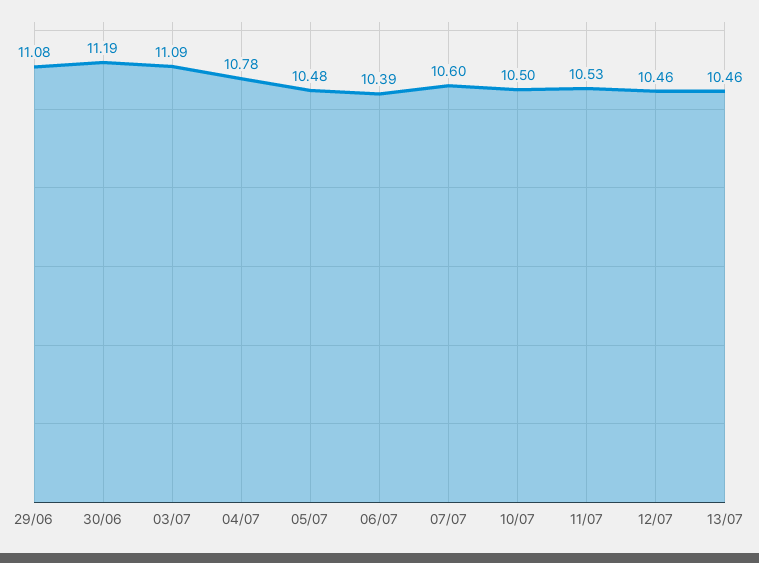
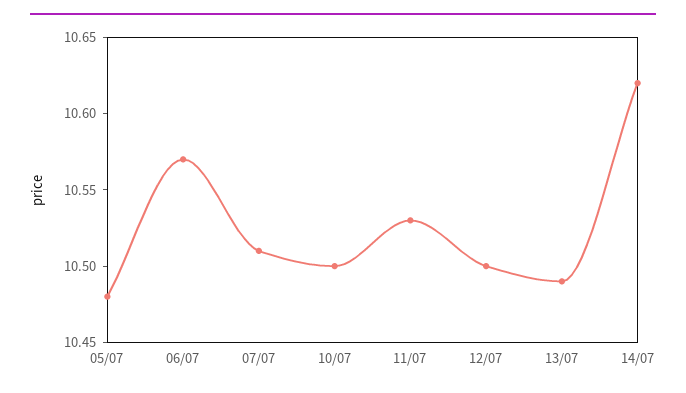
29/06: 11.08 -> none
30/06: 11.19 -> none
03/07: 11.09 -> none
04/07: 10.78 -> none
06/07: 10.39 -> 10.57
07/07: 10.6 -> 10.51
12/07: 10.46 -> 10.5
13/07: 10.46 -> 10.49
14/07: none -> 10.62

